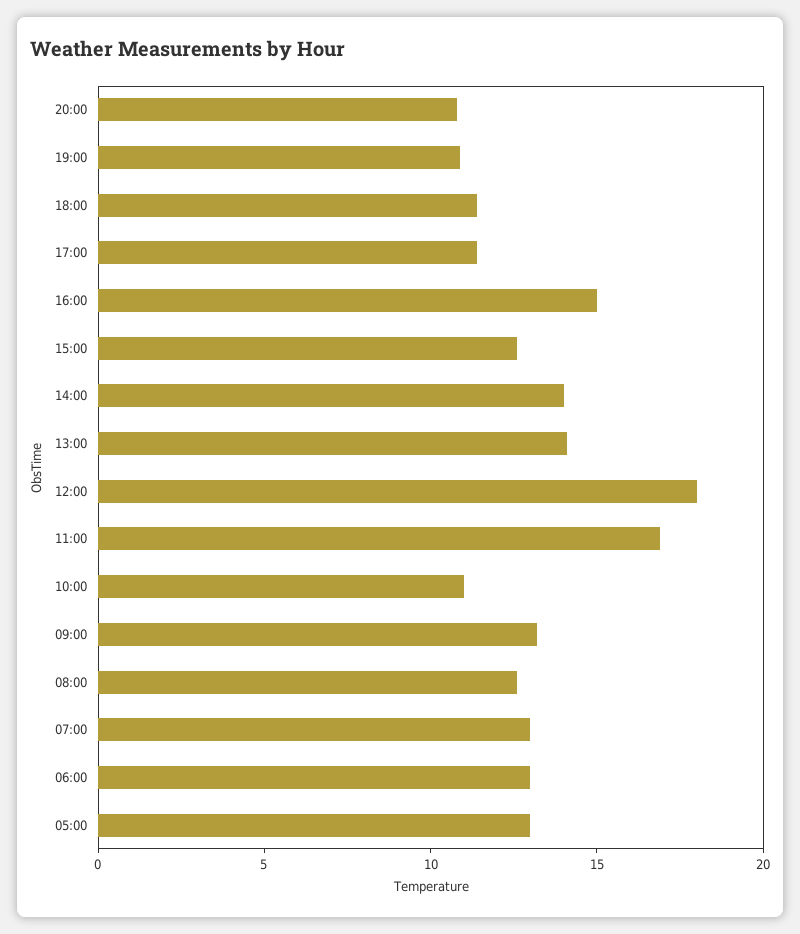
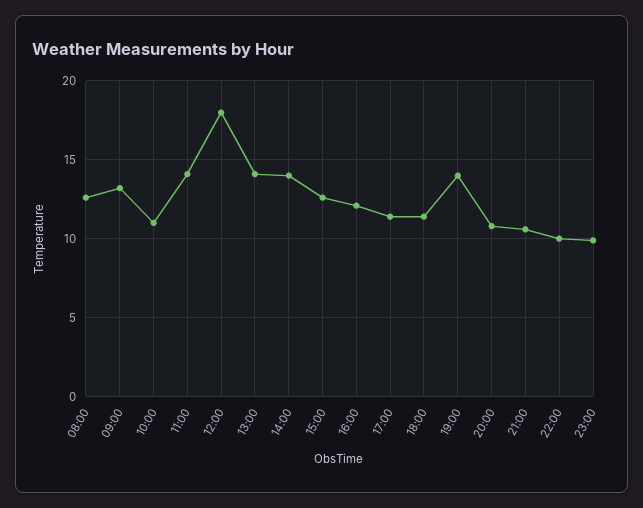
19:00: 11 -> 14
16:00: 15 -> 12
11:00: 17 -> 14
07:00: 13 -> none
06:00: 13 -> none
05:00: 13 -> none
21:00: none -> 10.5
22:00: none -> 10
23:00: none -> 10

